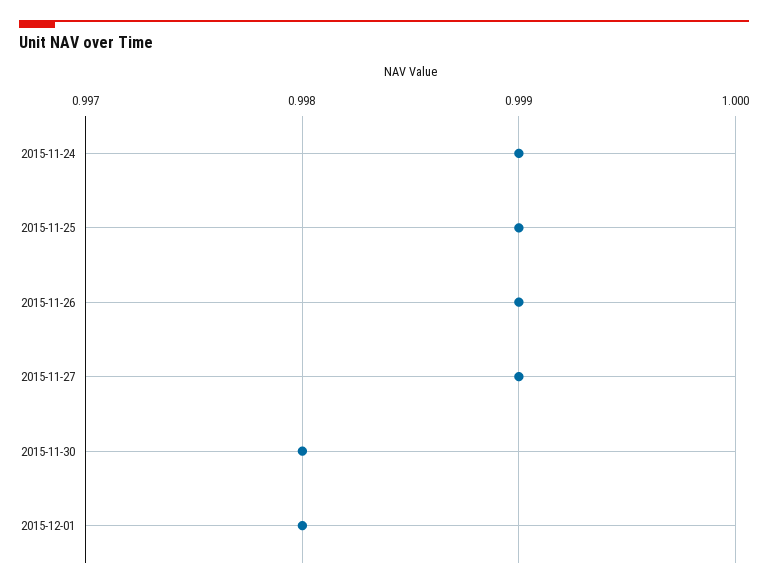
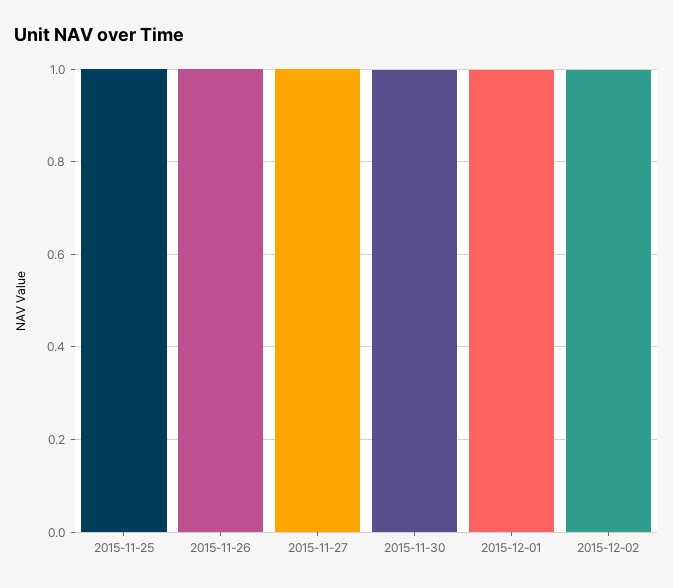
2015-11-24: 0.999 -> none
2015-12-02: none -> 1

